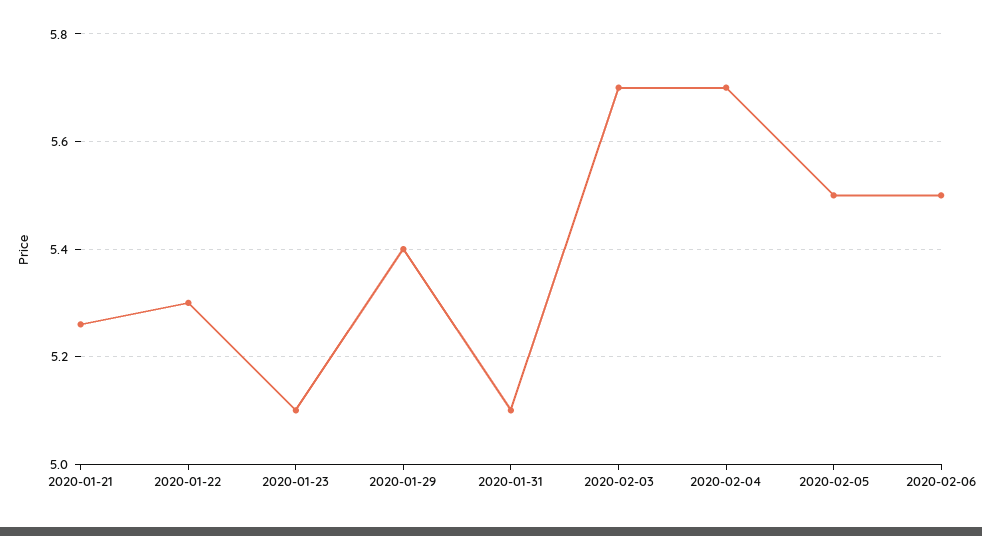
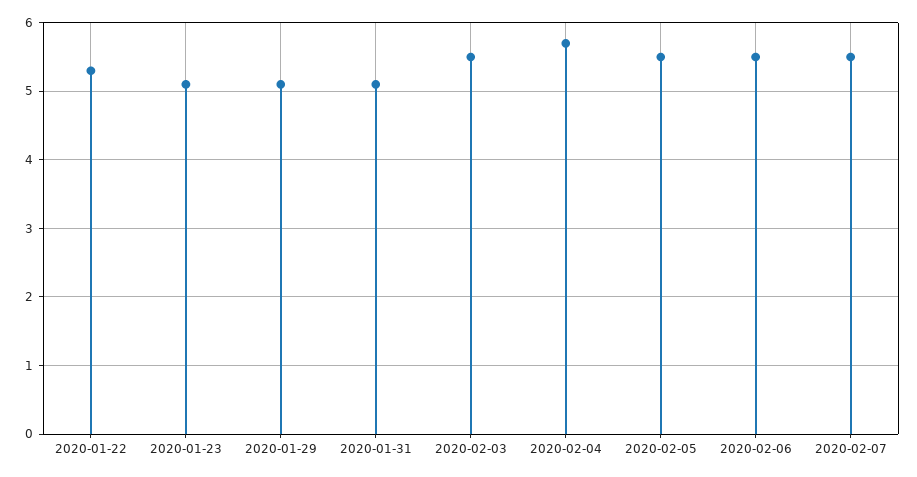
2020-01-21: 5.25 -> none
2020-01-29: 5.4 -> 5.1
2020-02-03: 5.7 -> 5.5
2020-02-07: none -> 5.5

